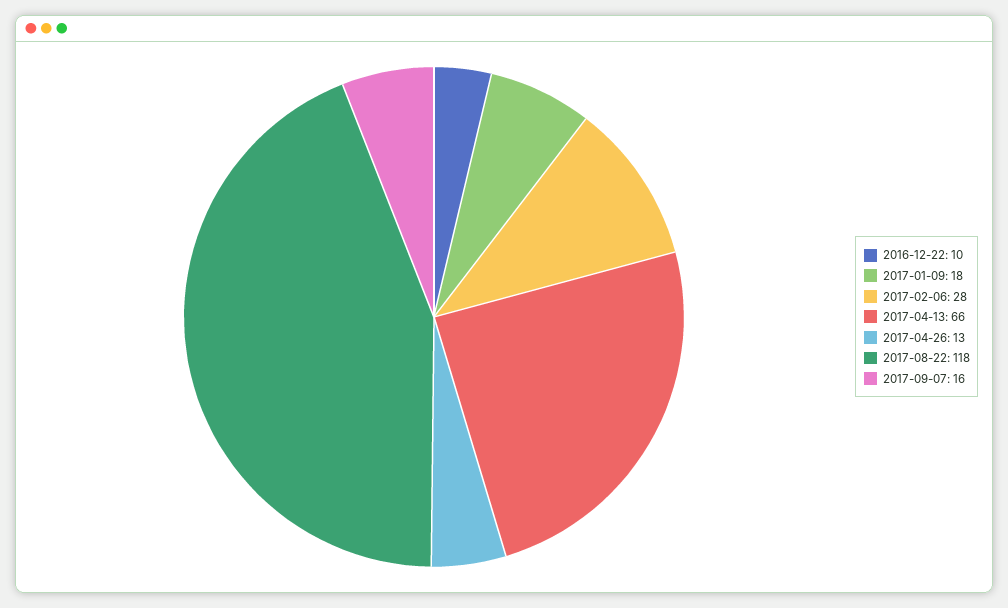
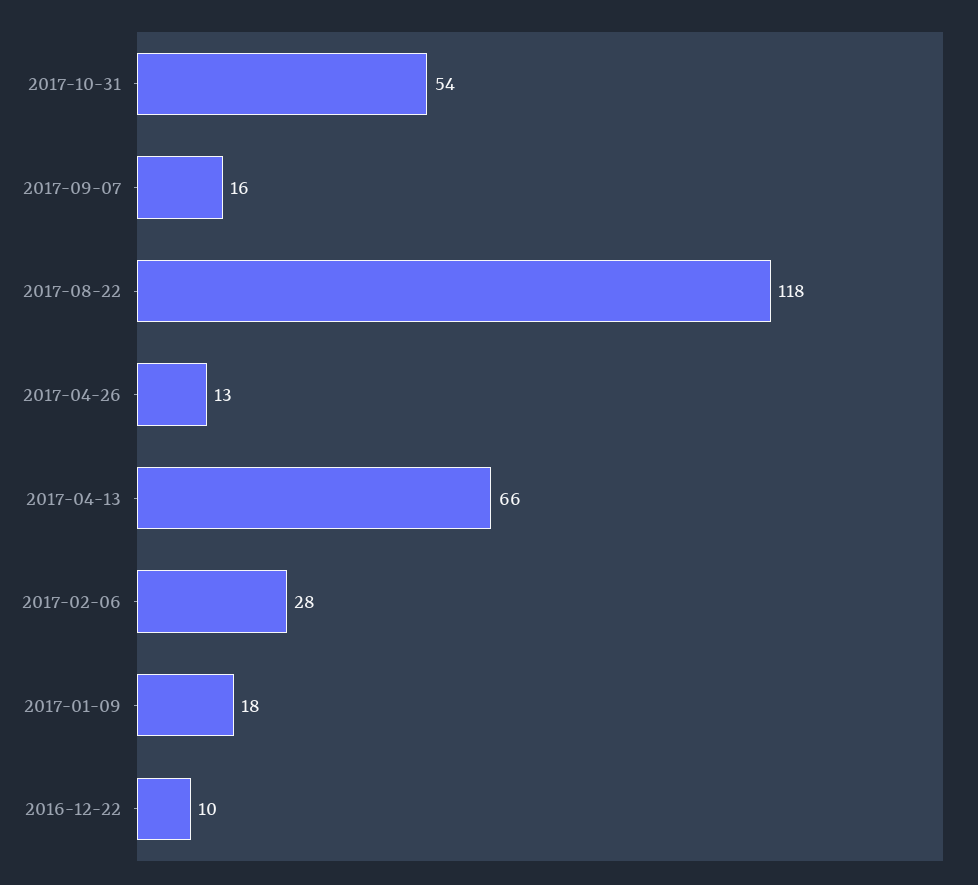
2017-10-31: none -> 54

